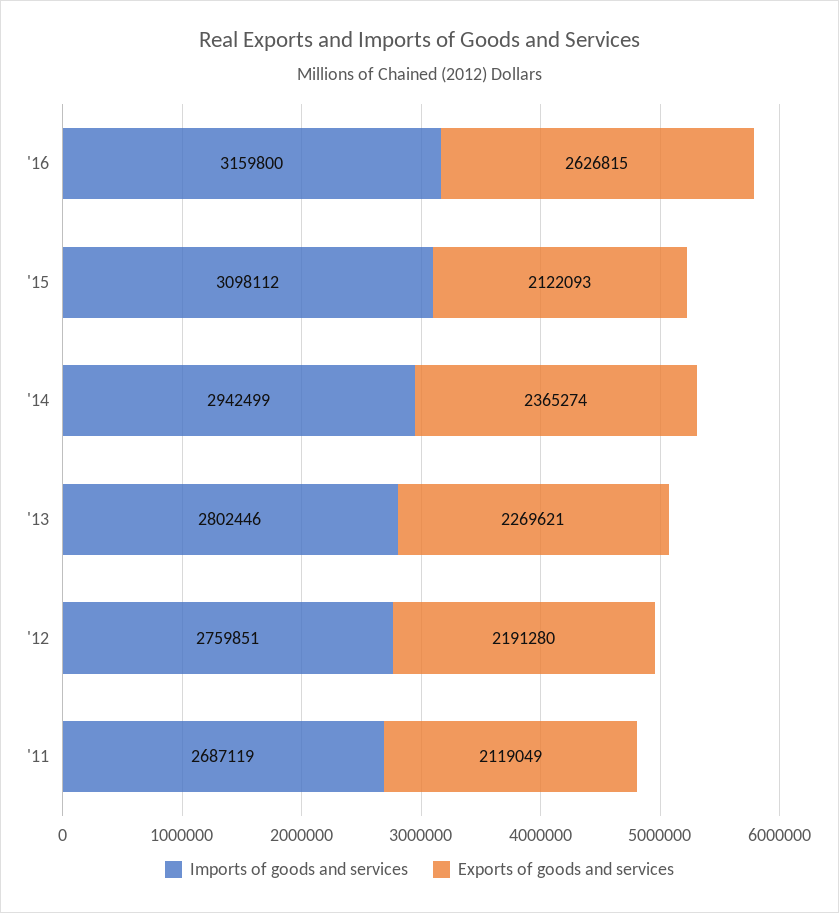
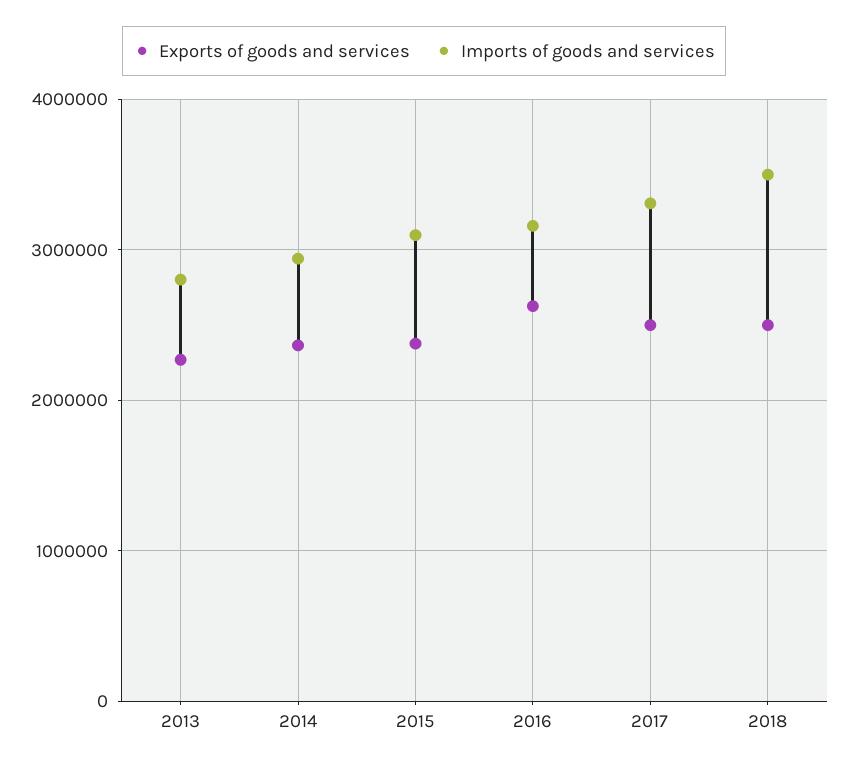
Exports of goods and services, '15: 2122093 -> 2400000
Imports of goods and services, '12: 2759851 -> none
Exports of goods and services, '12: 2191280 -> none
Imports of goods and services, '11: 2687119 -> none
Exports of goods and services, '11: 2119049 -> none
Exports of goods and services, 2017: none -> 2500000
Imports of goods and services, 2017: none -> 3300000
Exports of goods and services, 2018: none -> 2500000
Imports of goods and services, 2018: none -> 3500000

